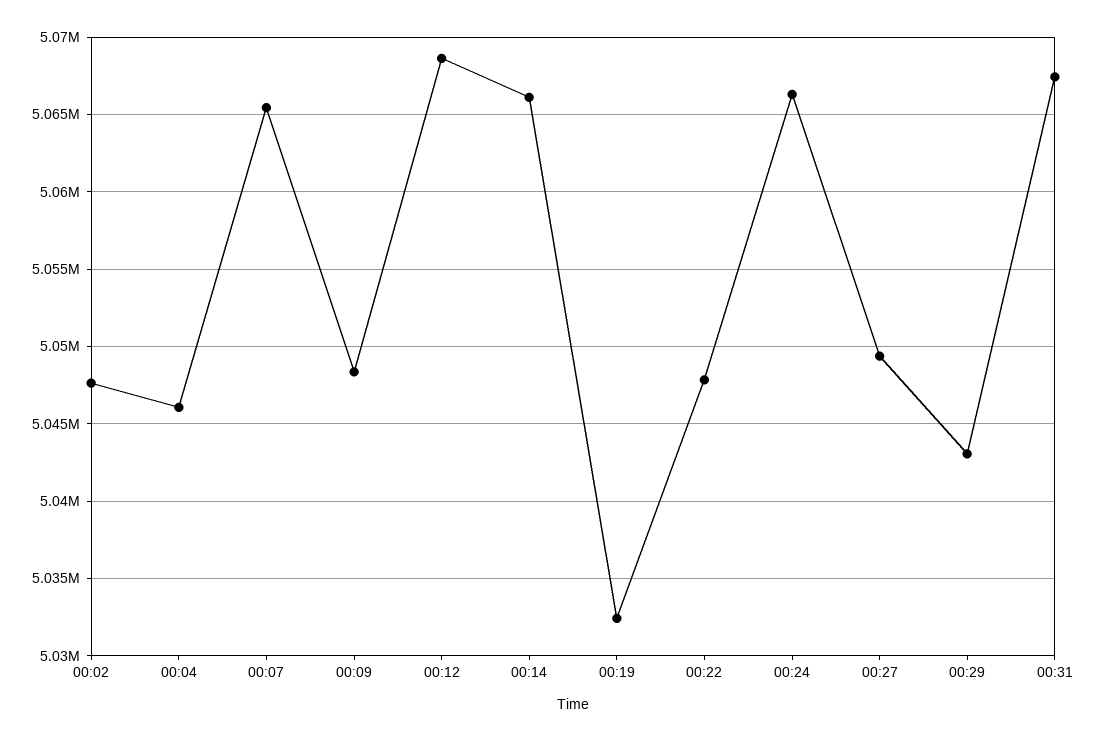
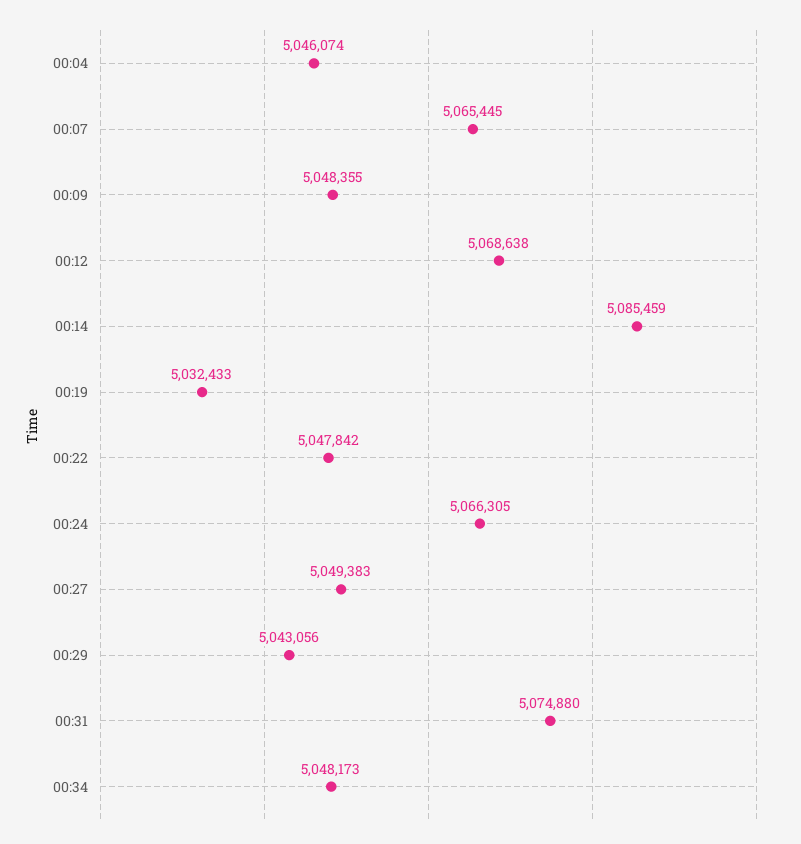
00:02: 5047500 -> none
00:14: 5066000 -> 5085459
00:31: 5067500 -> 5074880
00:34: none -> 5048173

